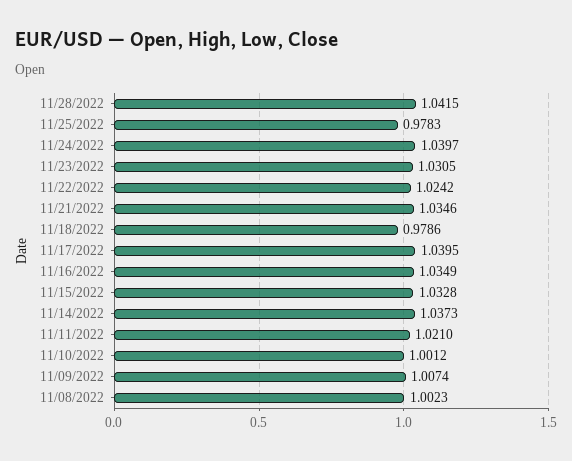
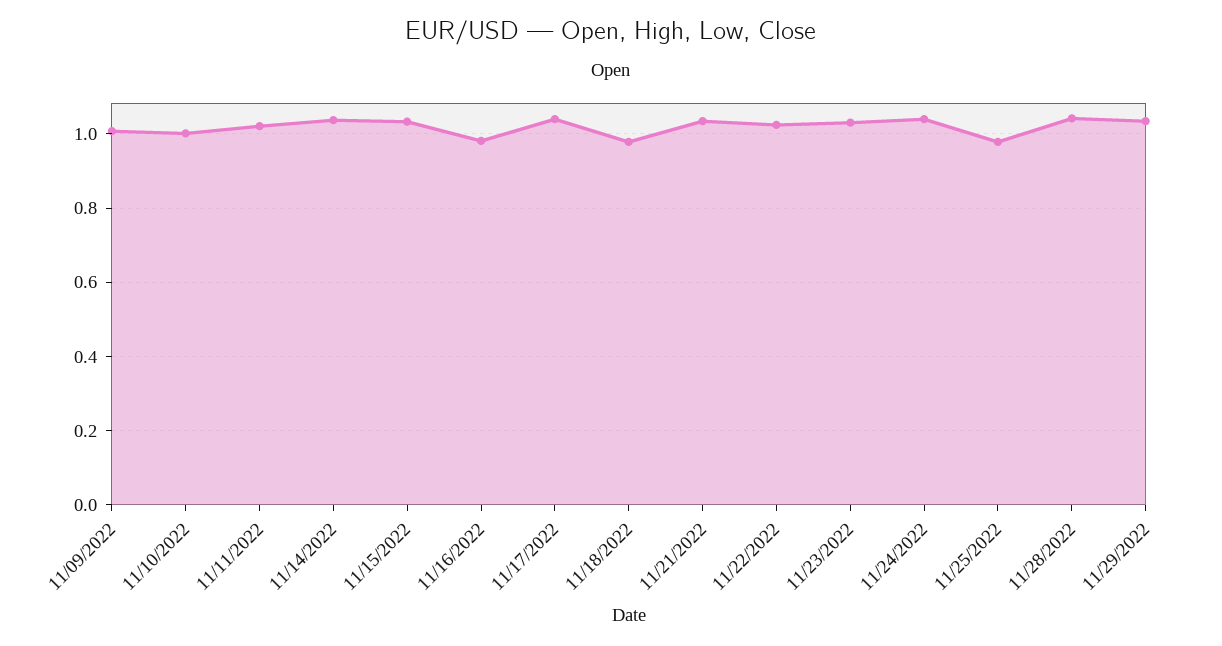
11/16/2022: 1.0349 -> 0.98
11/08/2022: 1.0023 -> none
11/29/2022: none -> 1.04

